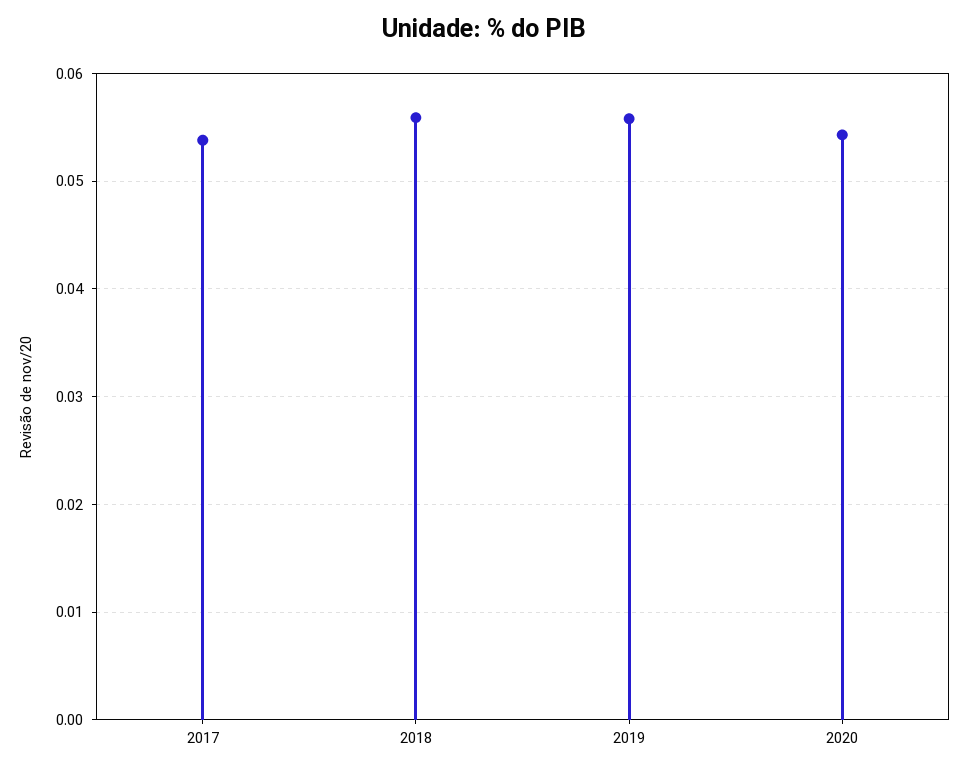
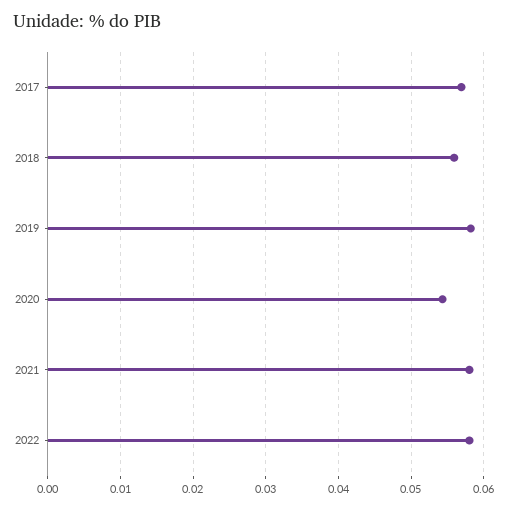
2017: 0.054 -> 0.057
2019: 0.056 -> 0.058
2021: none -> 0.058
2022: none -> 0.058

